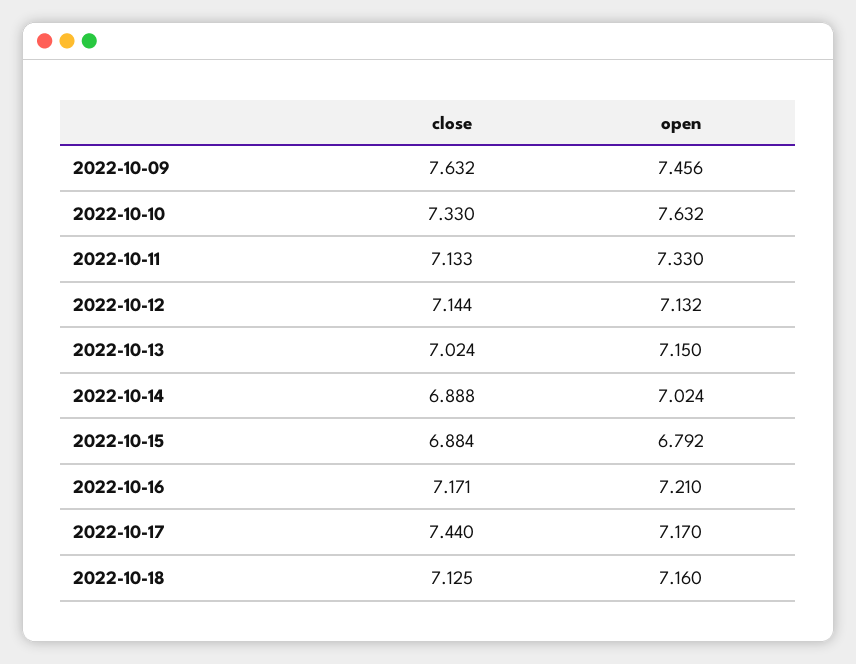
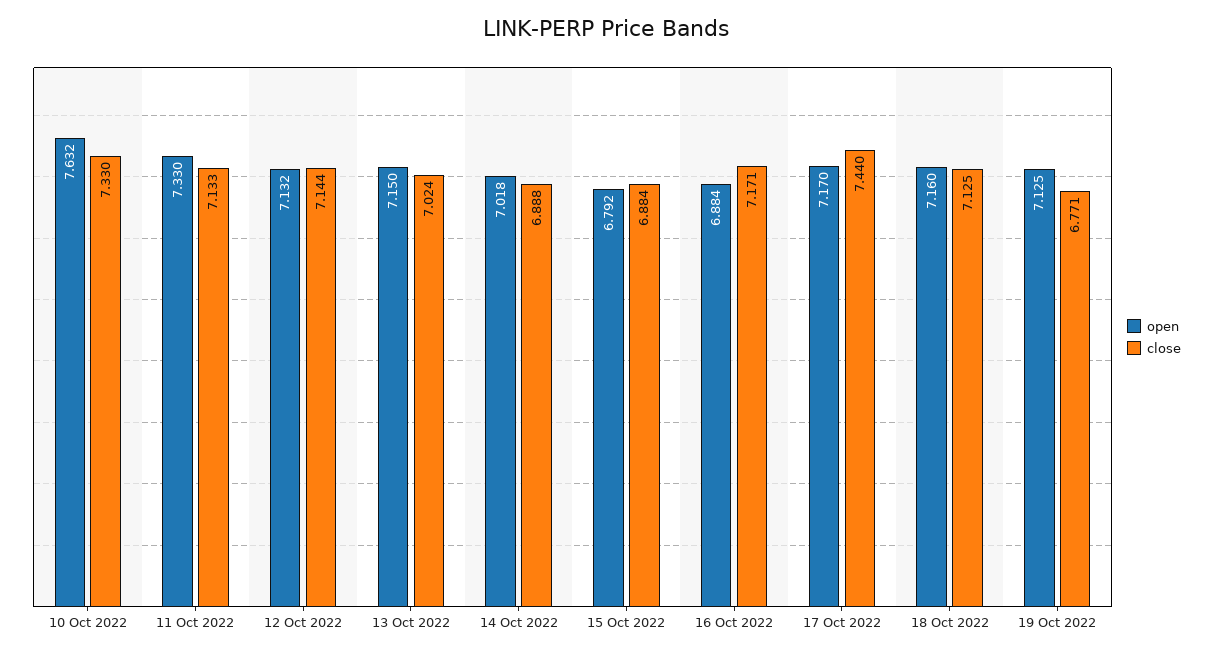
close, 2022-10-09: 7.632 -> none
open, 2022-10-09: 7.456 -> none
open, 2022-10-14: 7.024 -> 7.018
open, 2022-10-16: 7.21 -> 6.884
open, 19 Oct 2022: none -> 7.125
close, 19 Oct 2022: none -> 6.771

